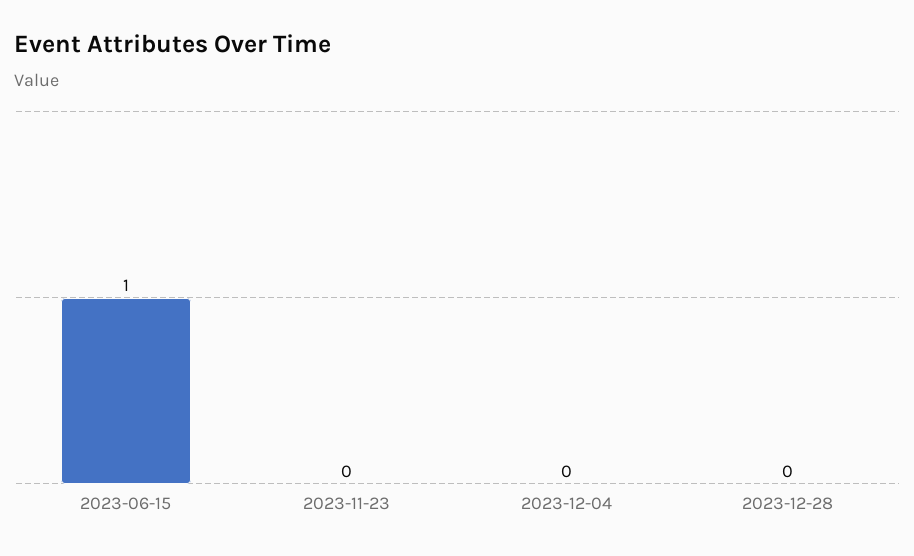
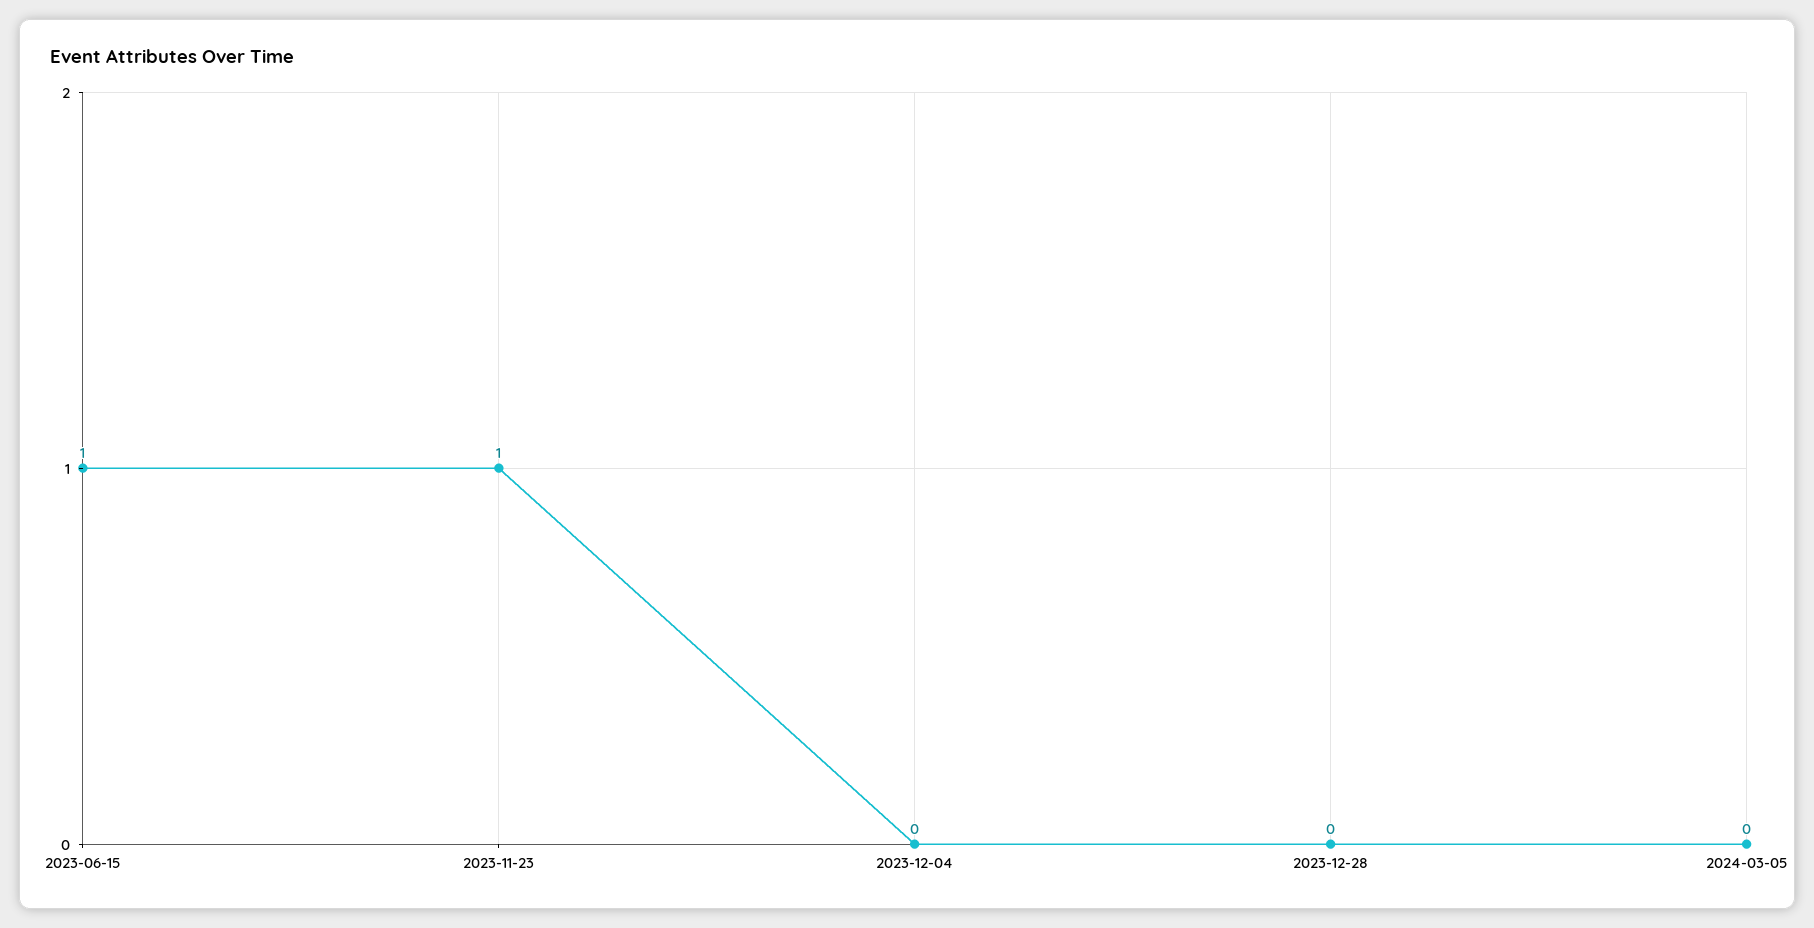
2023-11-23: 0 -> 1
2024-03-05: none -> 0

